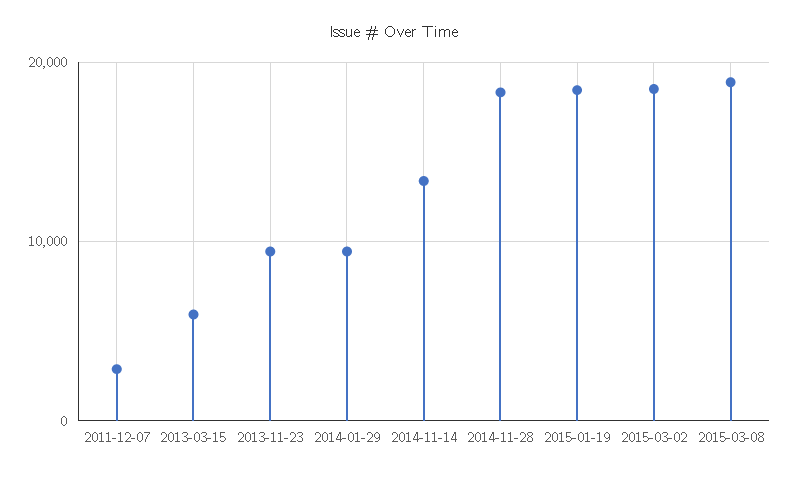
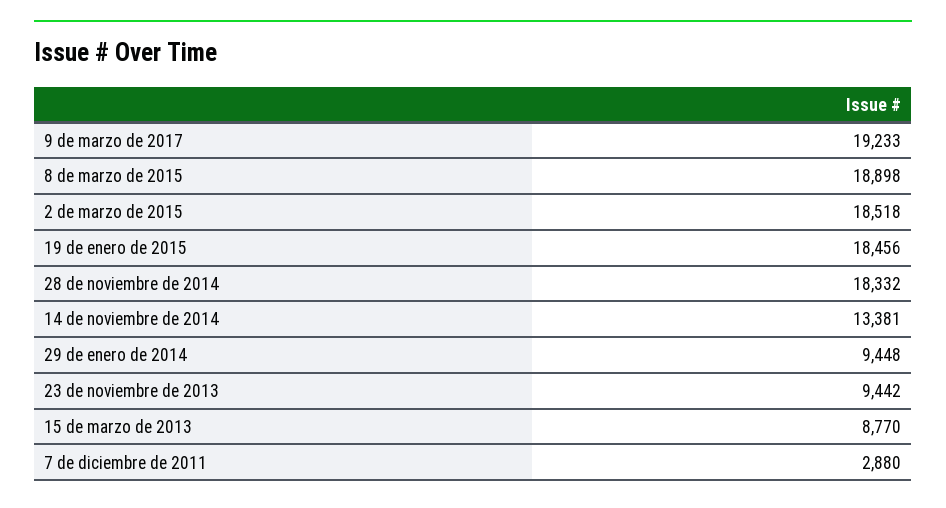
2013-03-15: 6000 -> 8770
9 de marzo de 2017: none -> 19233

